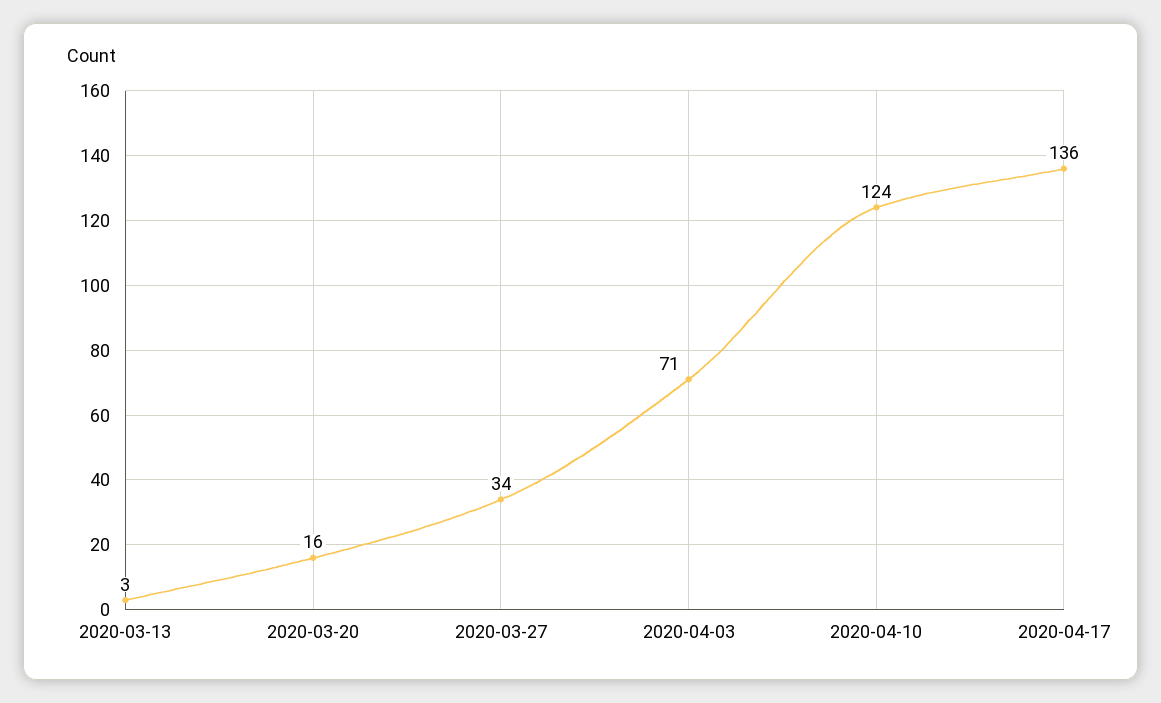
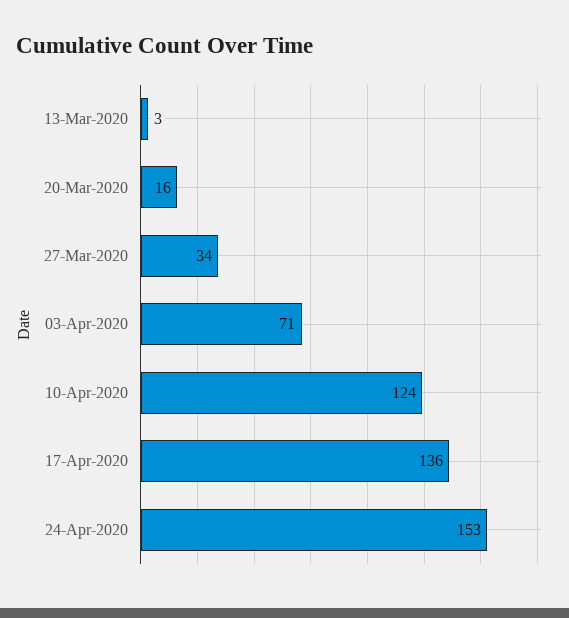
24-Apr-2020: none -> 153

